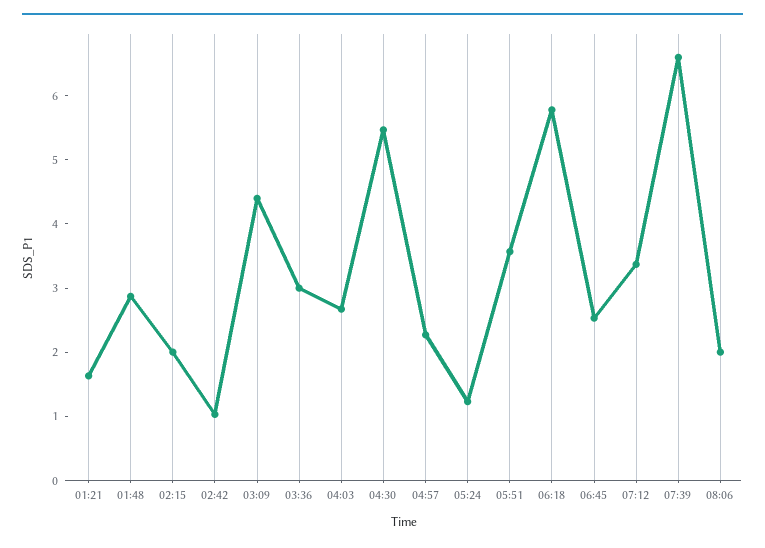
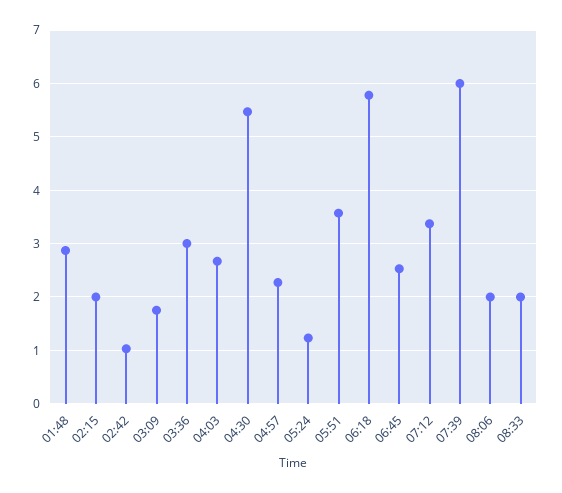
01:21: 1.6 -> none
03:09: 4.4 -> 1.8
07:39: 6.6 -> 6
08:33: none -> 2

